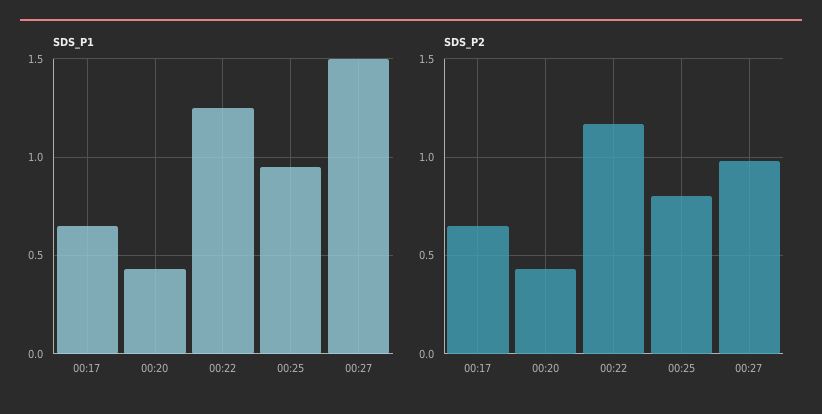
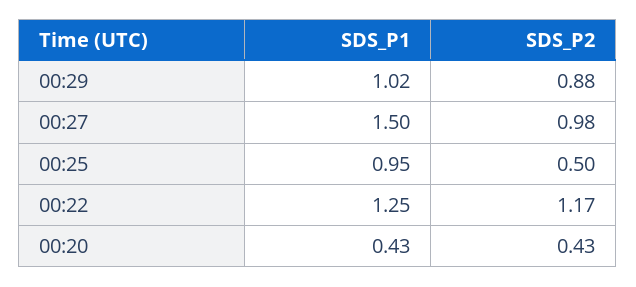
SDS_P1, 00:17: 0.65 -> none
SDS_P2, 00:17: 0.65 -> none
SDS_P2, 00:25: 0.8 -> 0.5
SDS_P1, 00:29: none -> 1.02
SDS_P2, 00:29: none -> 0.88

